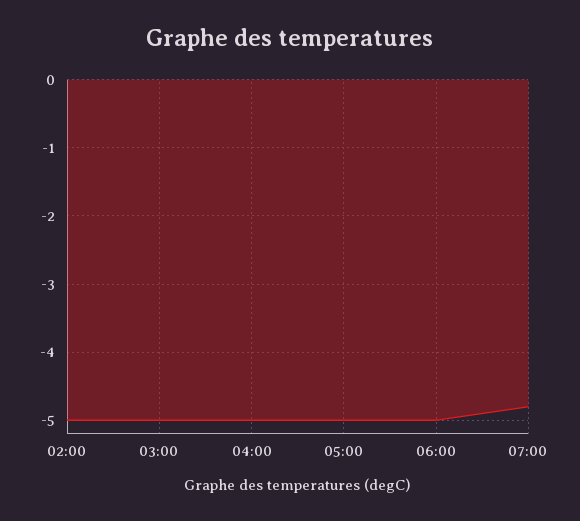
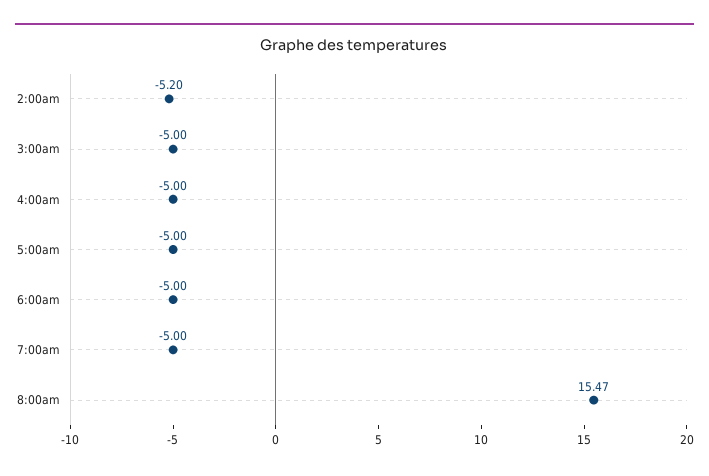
02:00: -5 -> -5.2
07:00: -4.8 -> -5
8:00am: none -> 15.47

